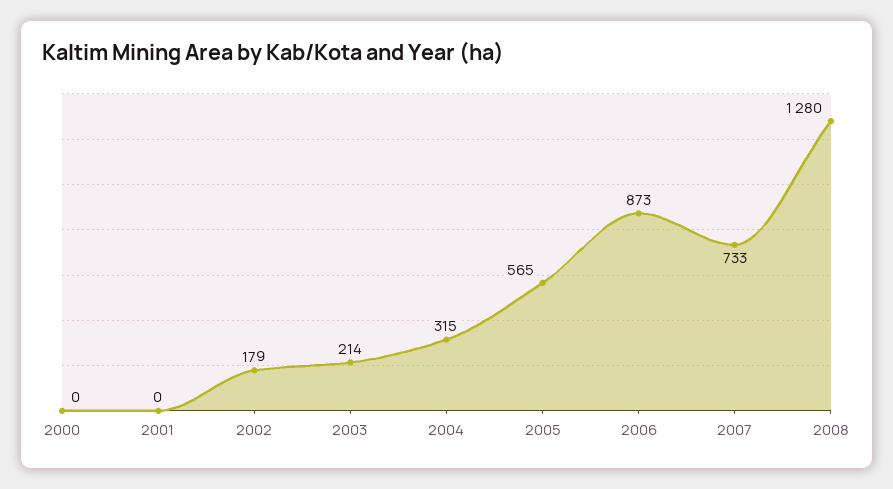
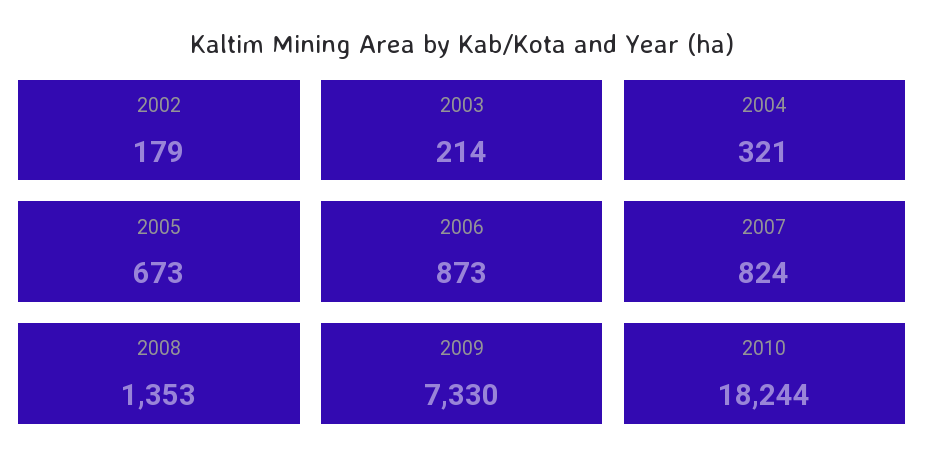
2000: 0 -> none
2001: 0 -> none
2004: 315 -> 321
2005: 565 -> 673
2007: 733 -> 824
2008: 1280 -> 1353
2009: none -> 7330
2010: none -> 18244

